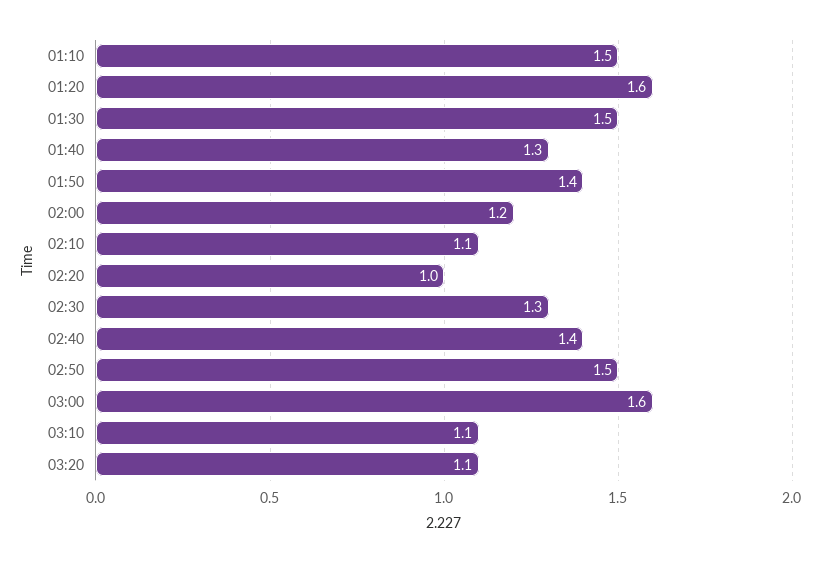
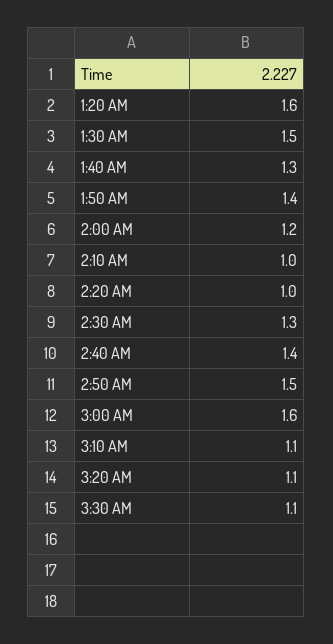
01:10: 1.5 -> none
02:10: 1.1 -> 1
3:30 AM: none -> 1.1

